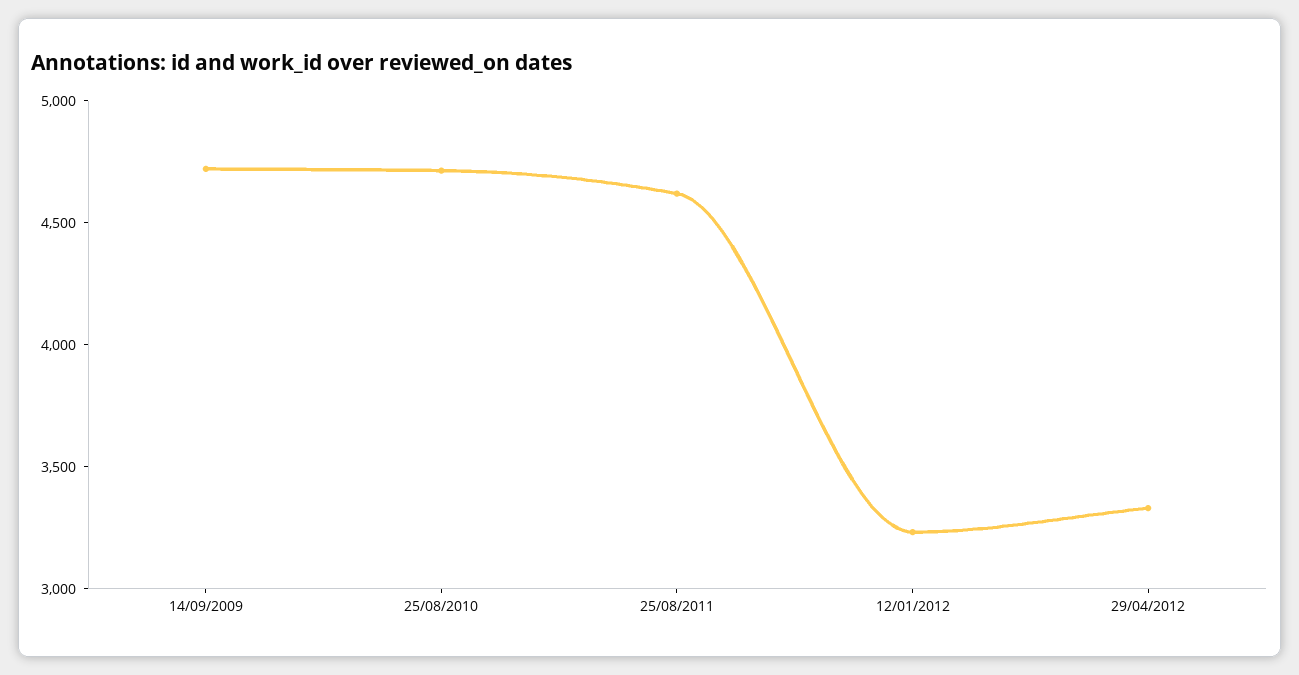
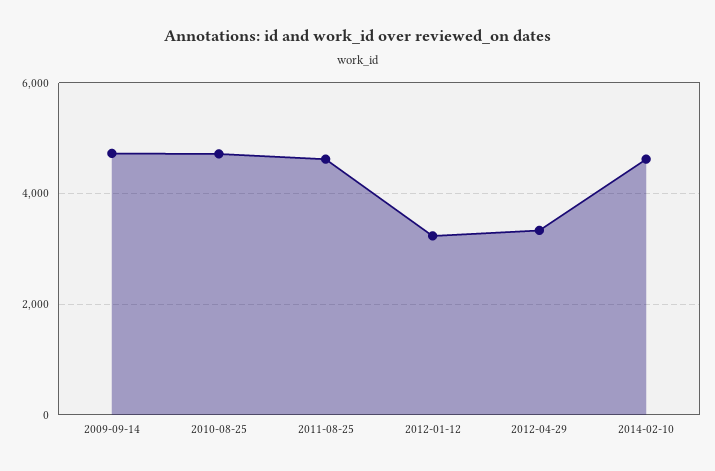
2014-02-10: none -> 4600

